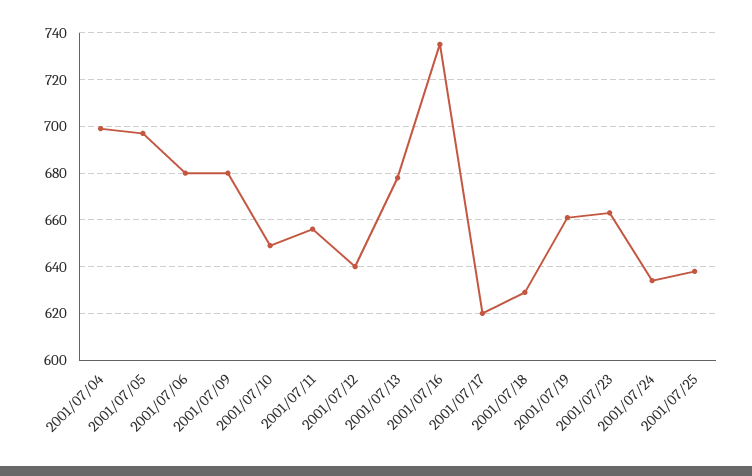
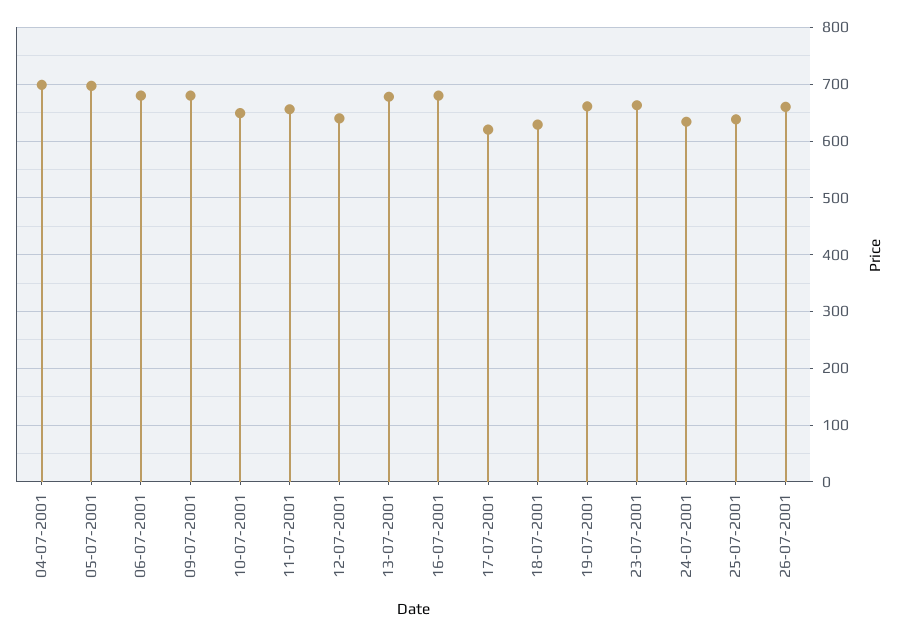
2001/07/16: 735 -> 680
26-07-2001: none -> 660

